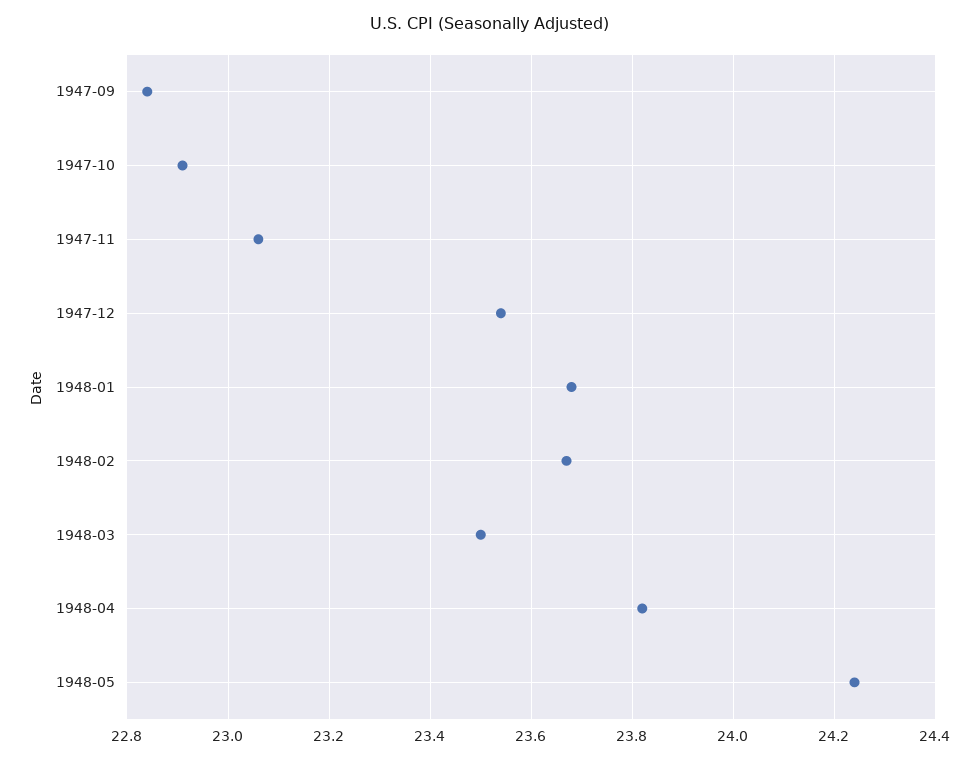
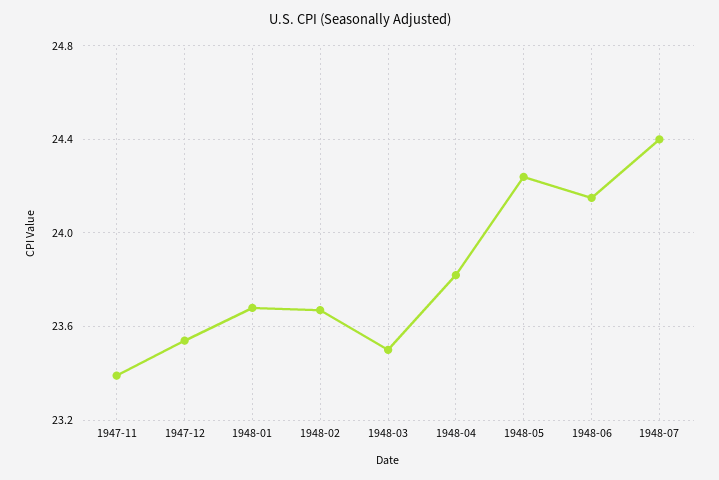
1947-09: 22.85 -> none
1947-10: 22.9 -> none
1947-11: 23.05 -> 23.4
1948-06: none -> 24.15
1948-07: none -> 24.4

